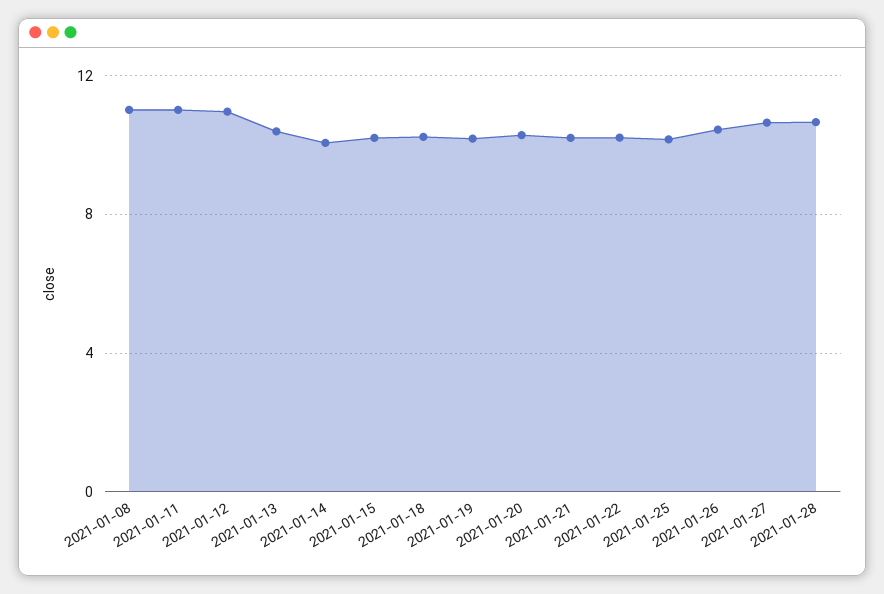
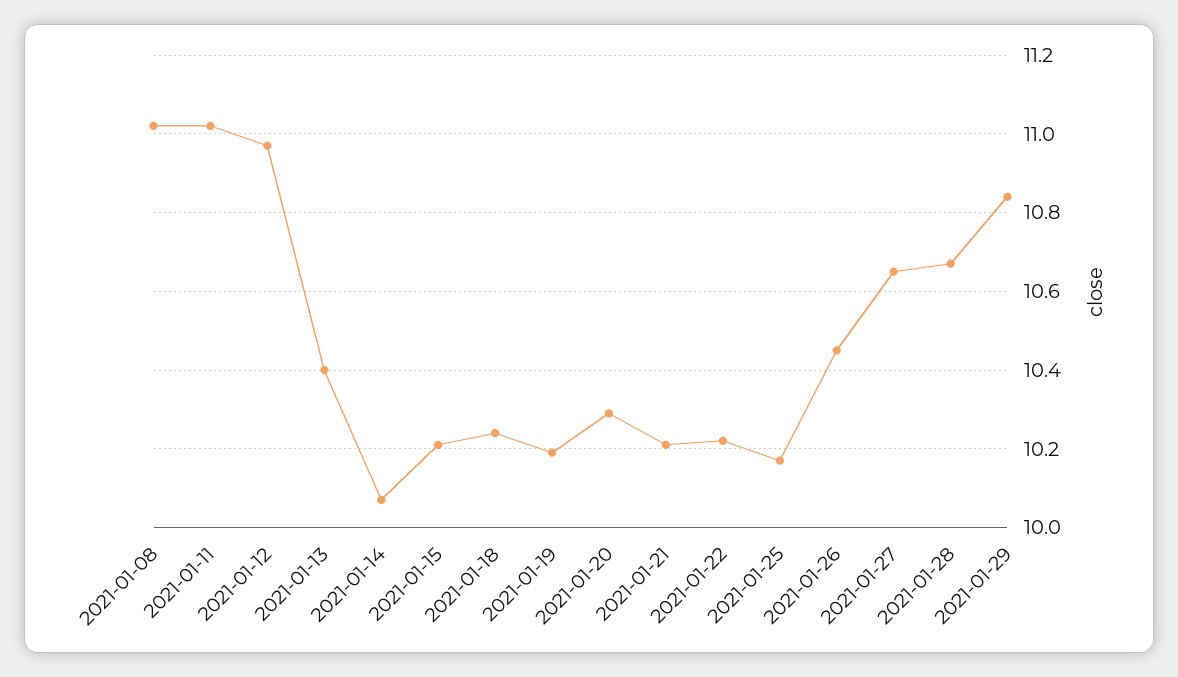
2021-01-29: none -> 10.85

